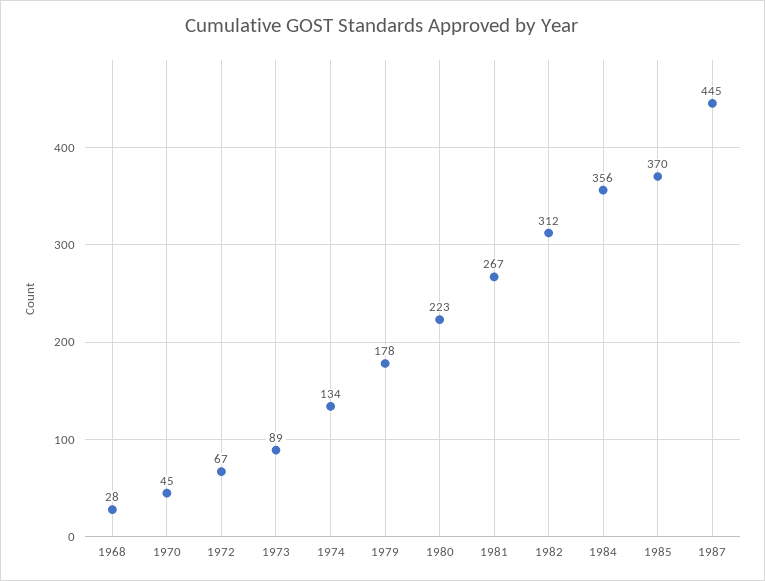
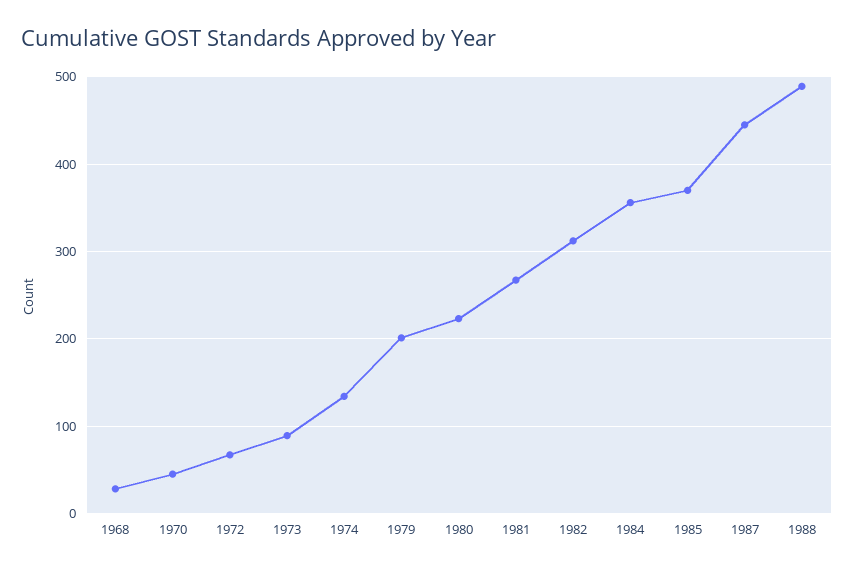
1979: 178 -> 200
1988: none -> 490

